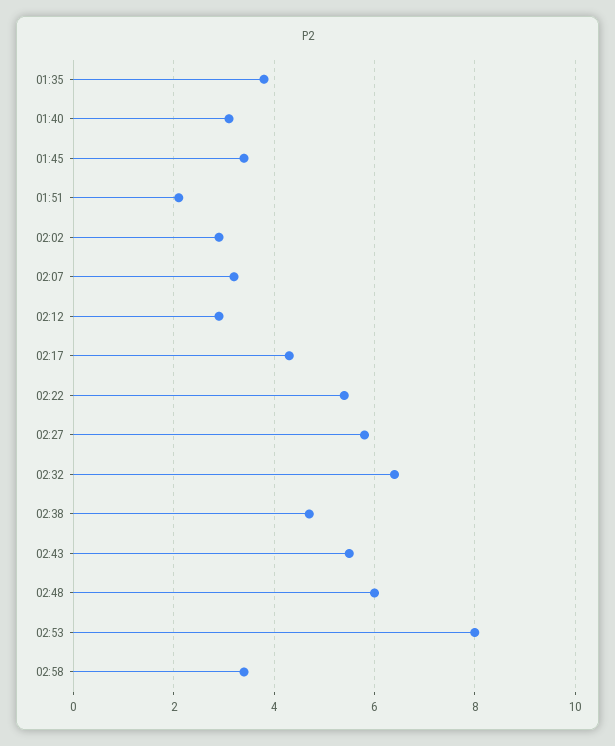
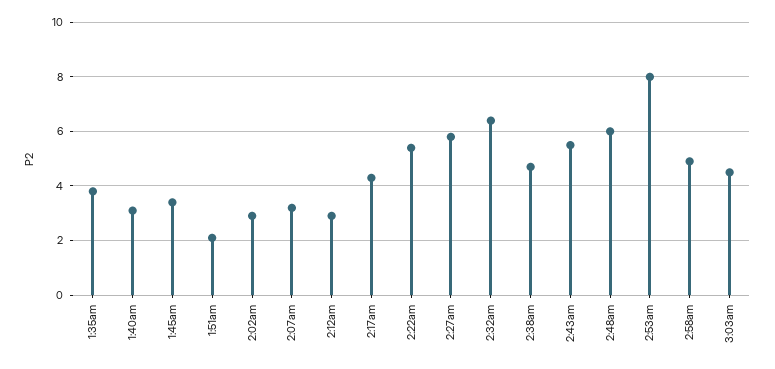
02:58: 3.5 -> 5
3:03am: none -> 4.5

